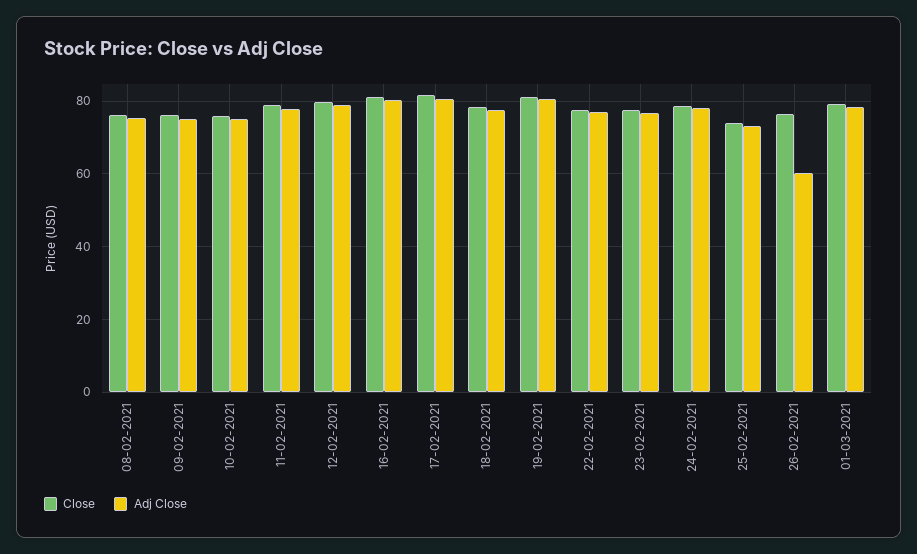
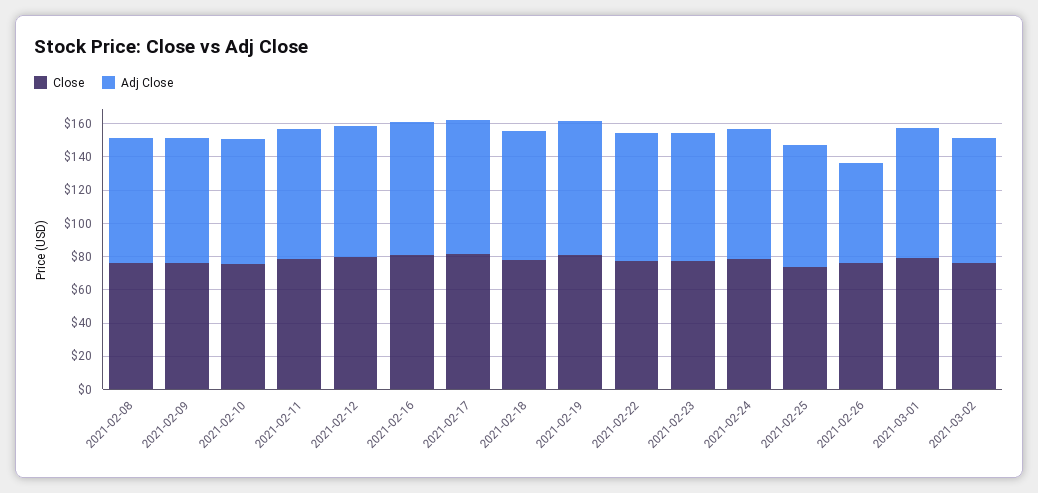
Close, 2021-03-02: none -> 75
Adj Close, 2021-03-02: none -> 75

